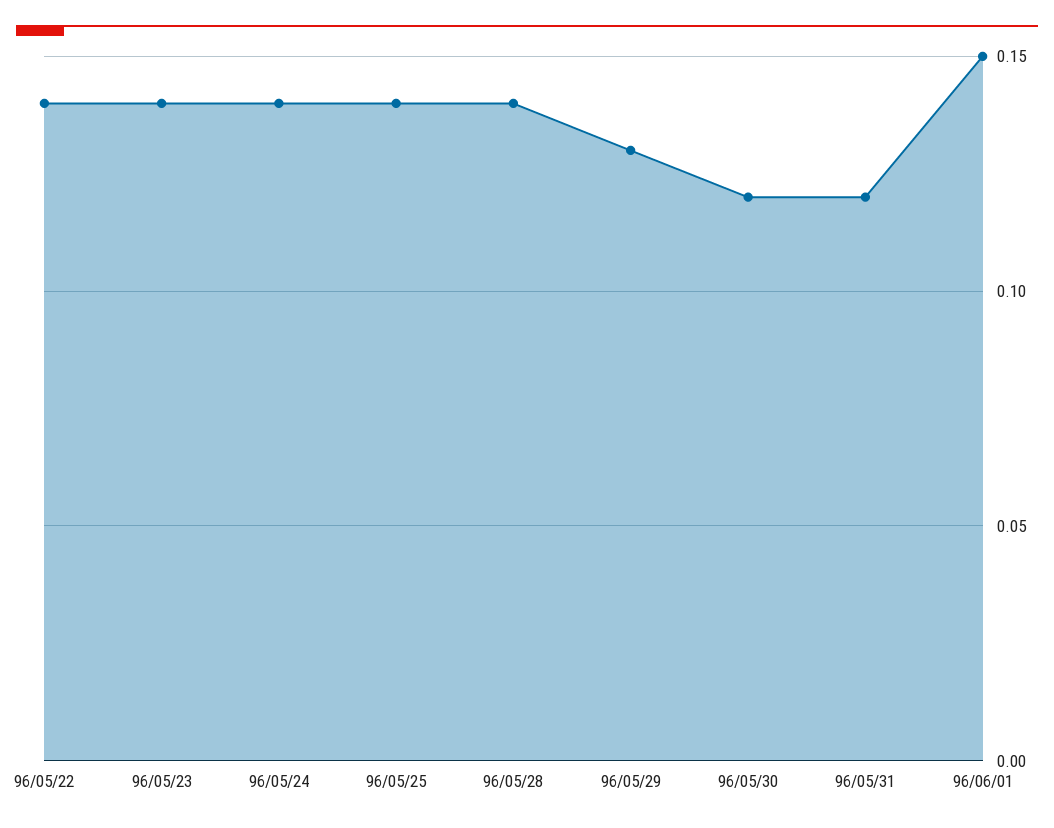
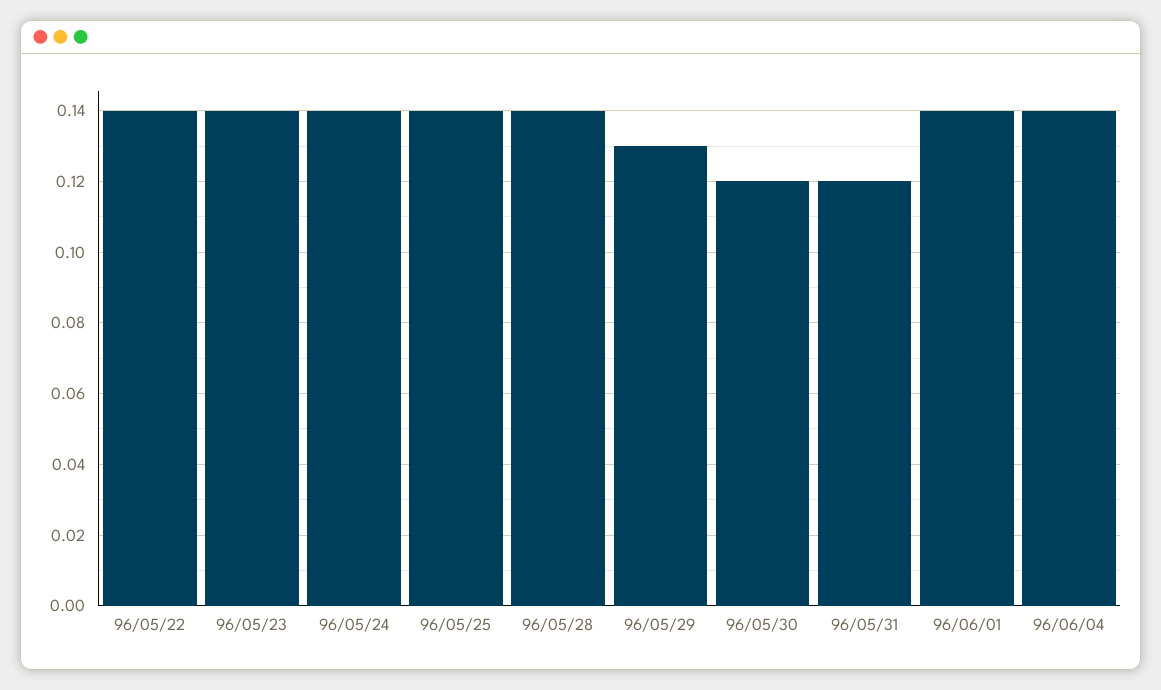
96/06/01: 0.15 -> 0.14
96/06/04: none -> 0.14

